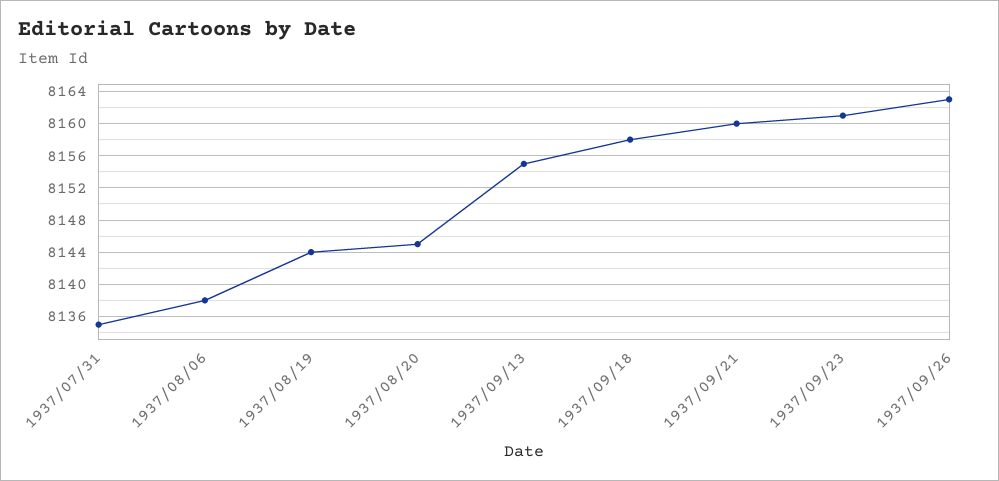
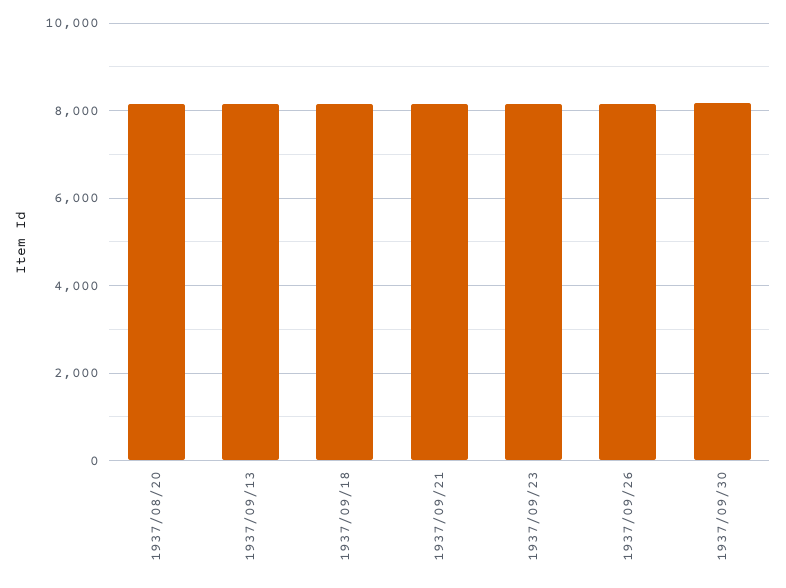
1937/07/31: 8135 -> none
1937/08/06: 8138 -> none
1937/08/19: 8144 -> none
1937/09/30: none -> 8200

